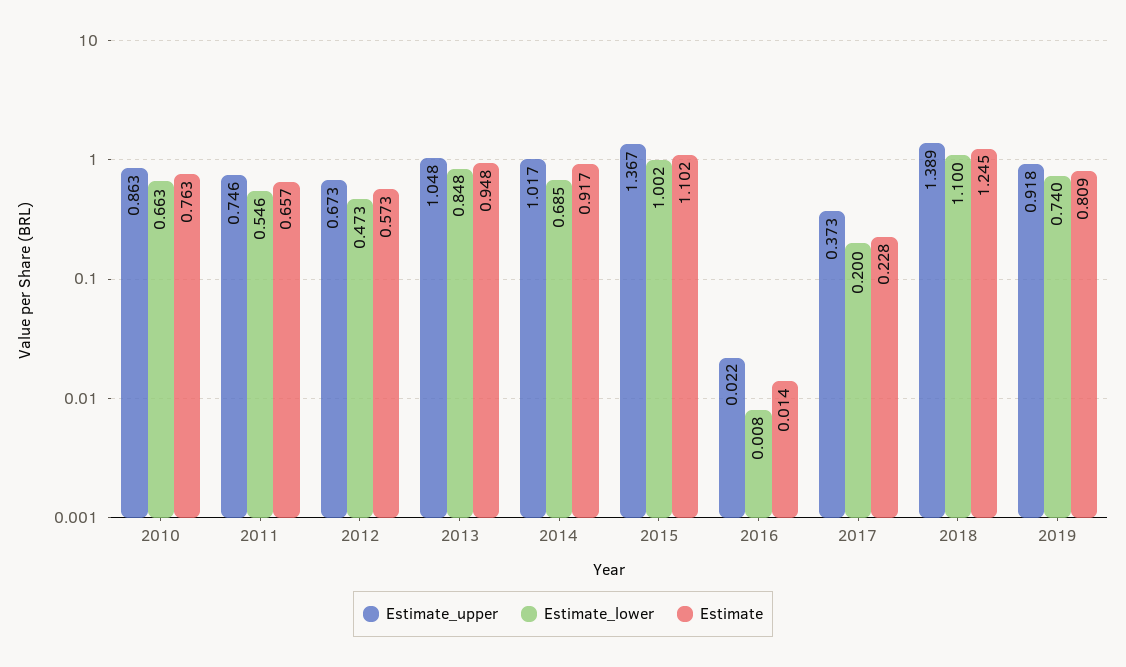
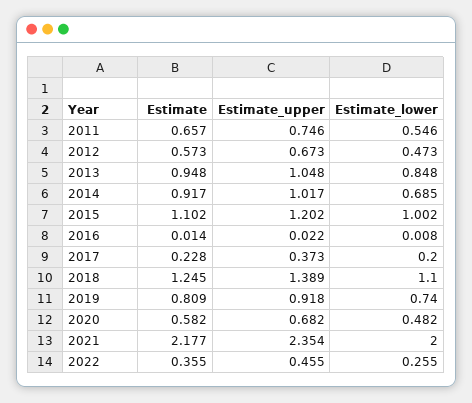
Estimate_upper, 2010: 0.863 -> none
Estimate_lower, 2010: 0.663 -> none
Estimate, 2010: 0.763 -> none
Estimate_upper, 2015: 1.367 -> 1.202
Estimate, 2020: none -> 0.582
Estimate_upper, 2020: none -> 0.682
Estimate_lower, 2020: none -> 0.482
Estimate, 2021: none -> 2.177
Estimate_upper, 2021: none -> 2.354
Estimate_lower, 2021: none -> 2
Estimate, 2022: none -> 0.355
Estimate_upper, 2022: none -> 0.455
Estimate_lower, 2022: none -> 0.255

